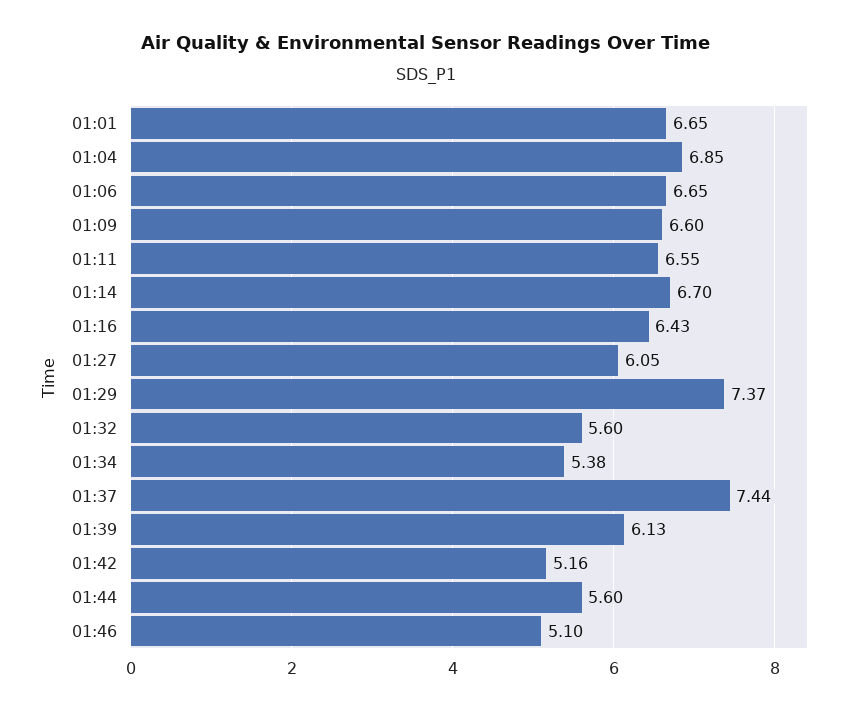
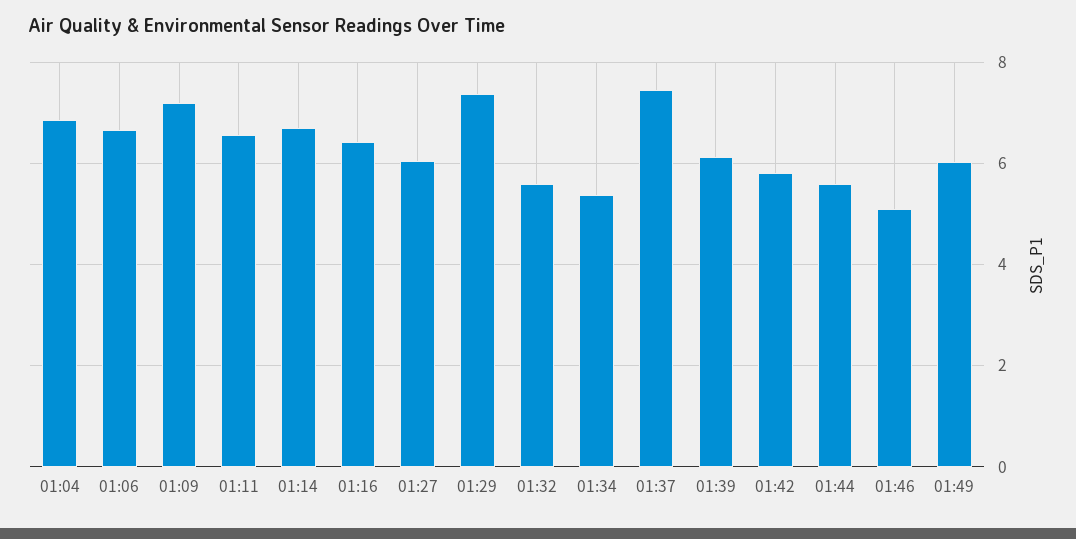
01:01: 6.65 -> none
01:09: 6.6 -> 7.2
01:42: 5.16 -> 5.8
01:49: none -> 6

